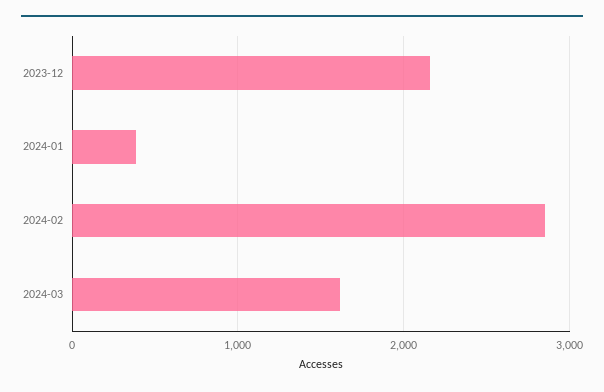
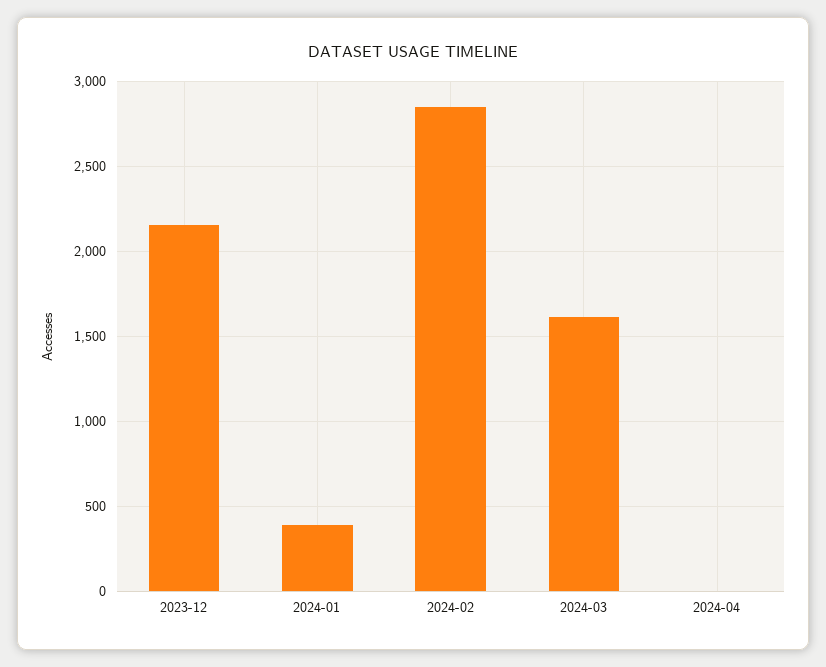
2024-04: none -> 0

